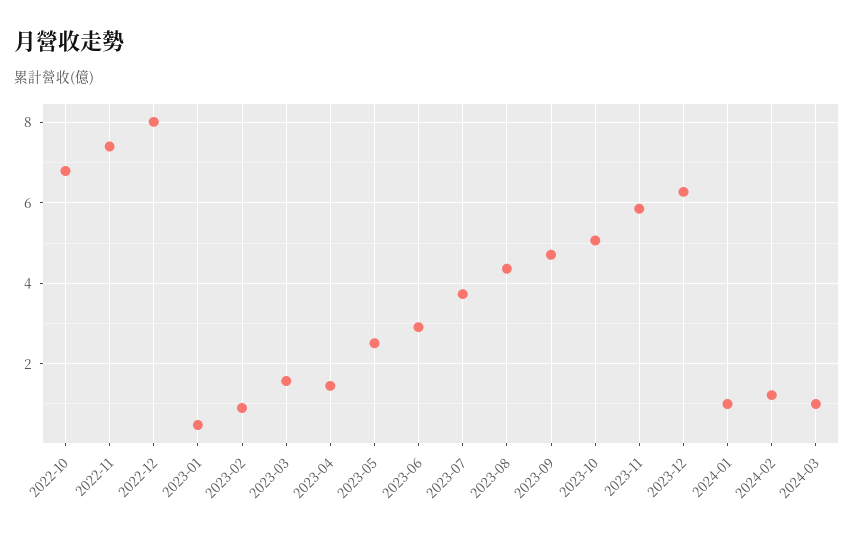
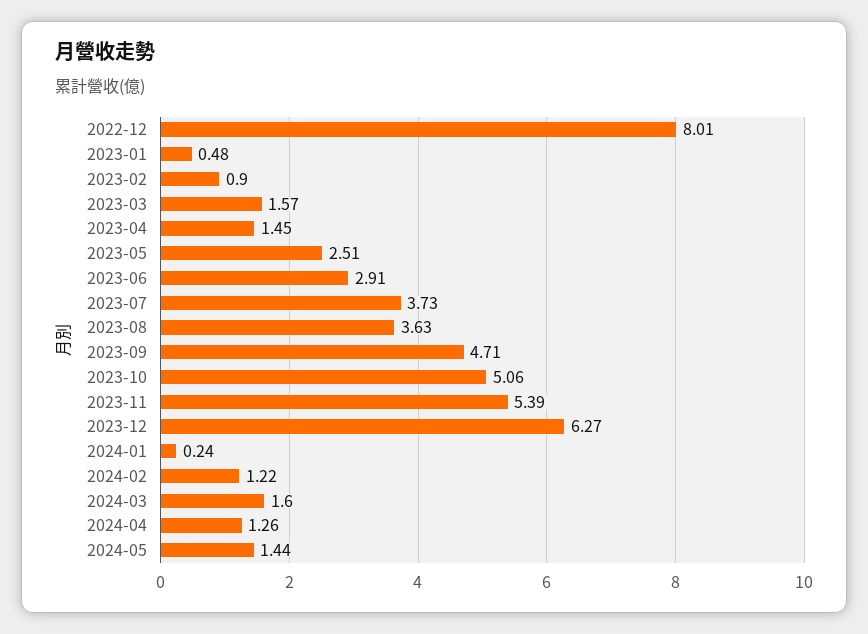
2022-10: 6.8 -> none
2022-11: 7.4 -> none
2023-08: 4.4 -> 3.63
2023-11: 5.8 -> 5.39
2024-01: 1 -> 0.24
2024-03: 1 -> 1.6
2024-04: none -> 1.26
2024-05: none -> 1.44

